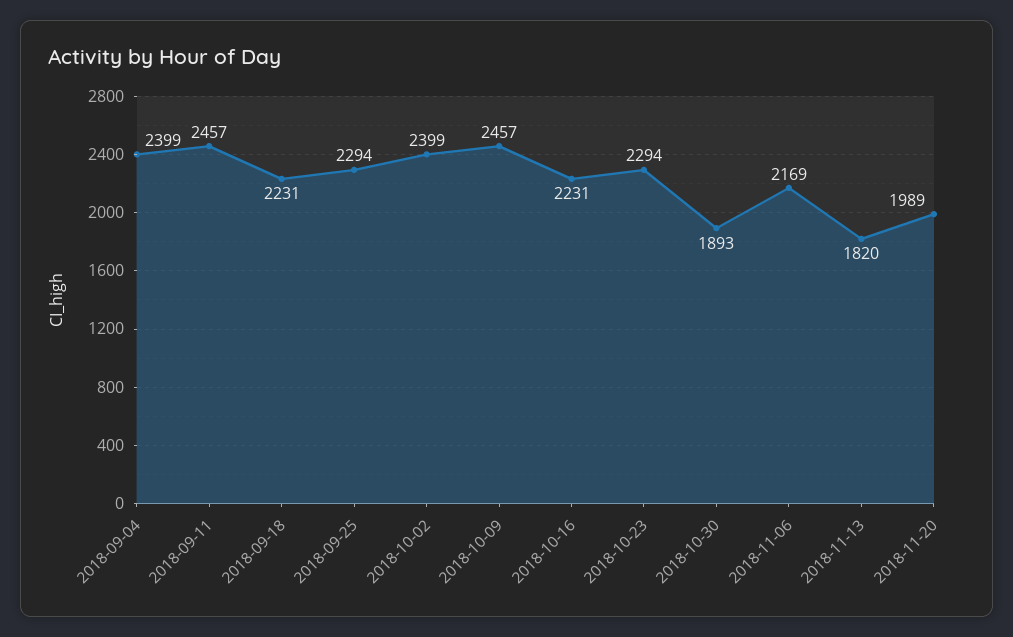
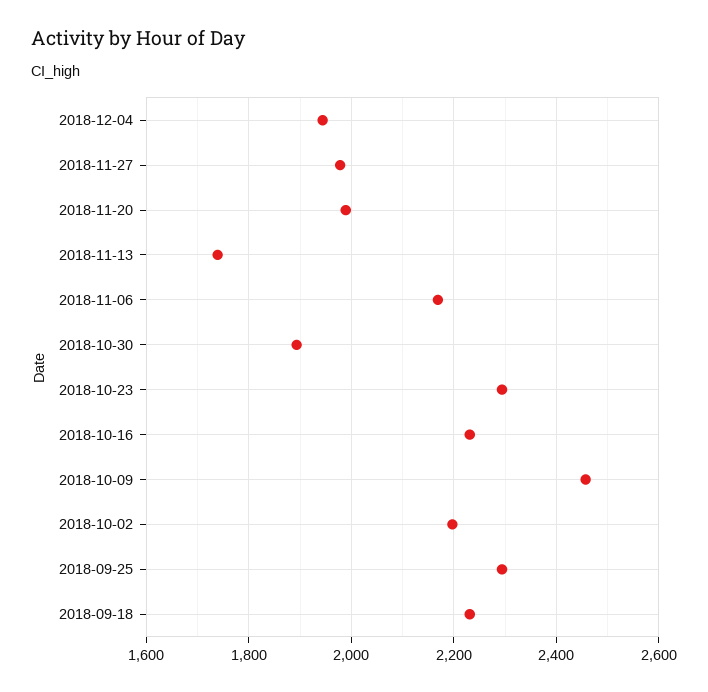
2018-09-04: 2399 -> none
2018-09-11: 2457 -> none
2018-10-02: 2399 -> 2200
2018-11-13: 1820 -> 1740
2018-12-04: none -> 1940
2018-11-27: none -> 1980

